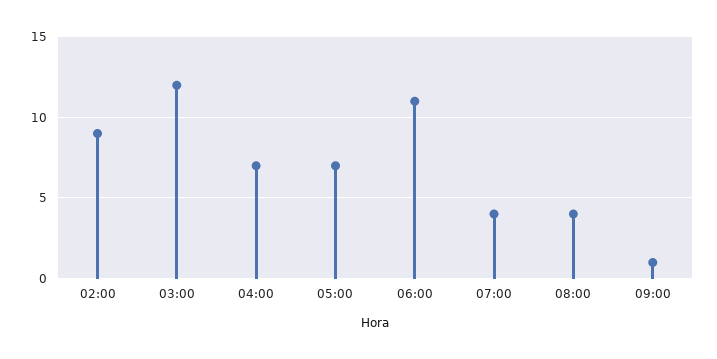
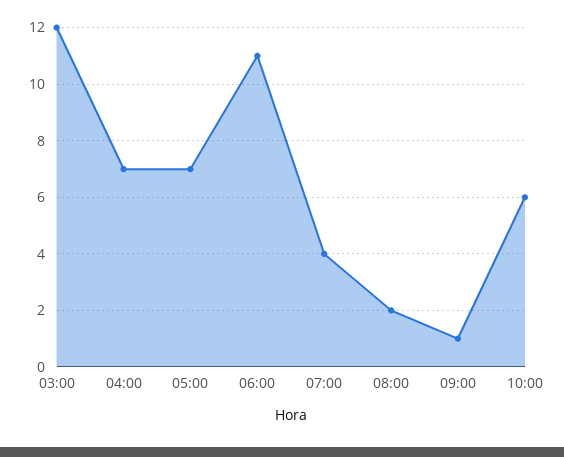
02:00: 9 -> none
08:00: 4 -> 2
10:00: none -> 6

